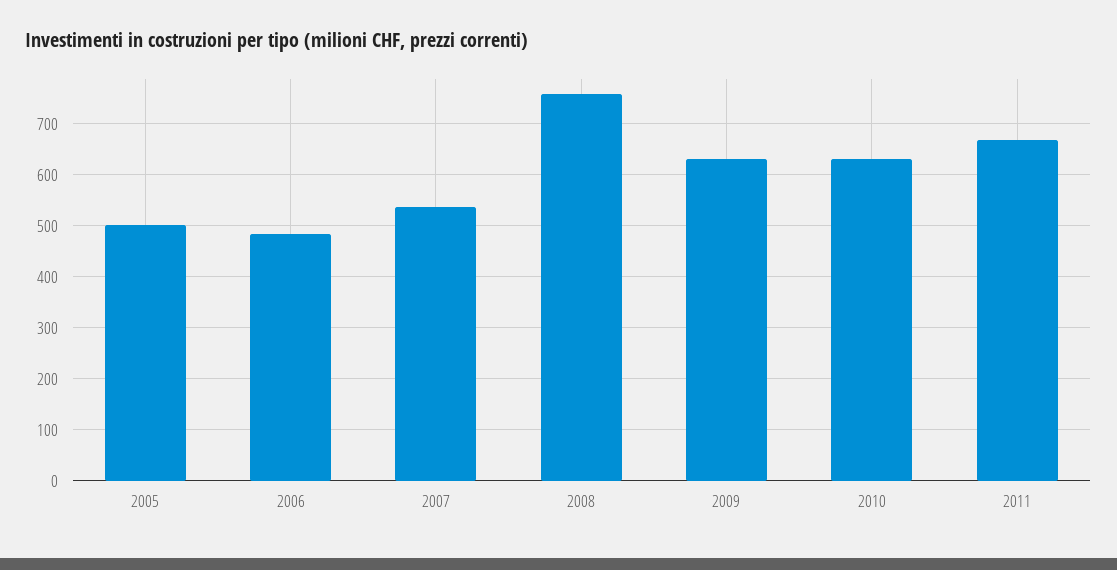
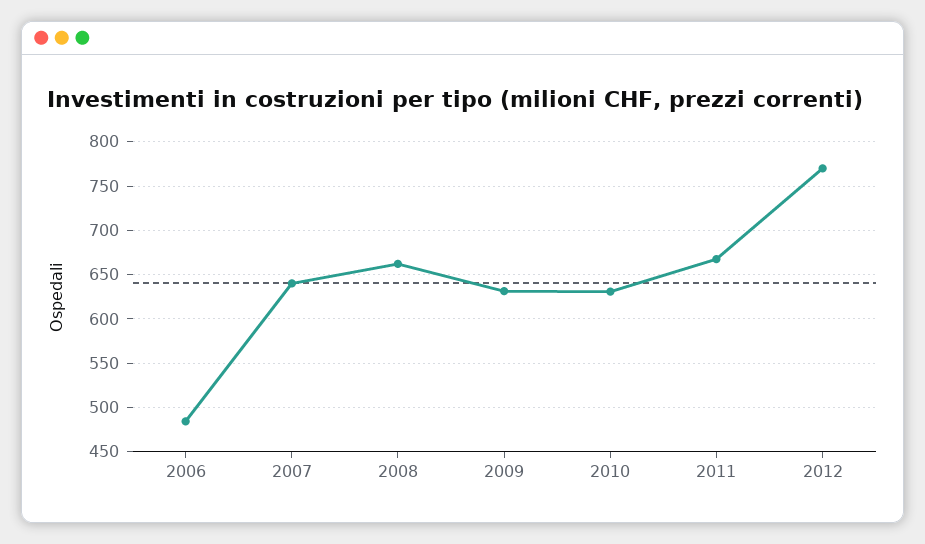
2005: 500 -> none
2007: 540 -> 640
2008: 760 -> 660
2012: none -> 770

